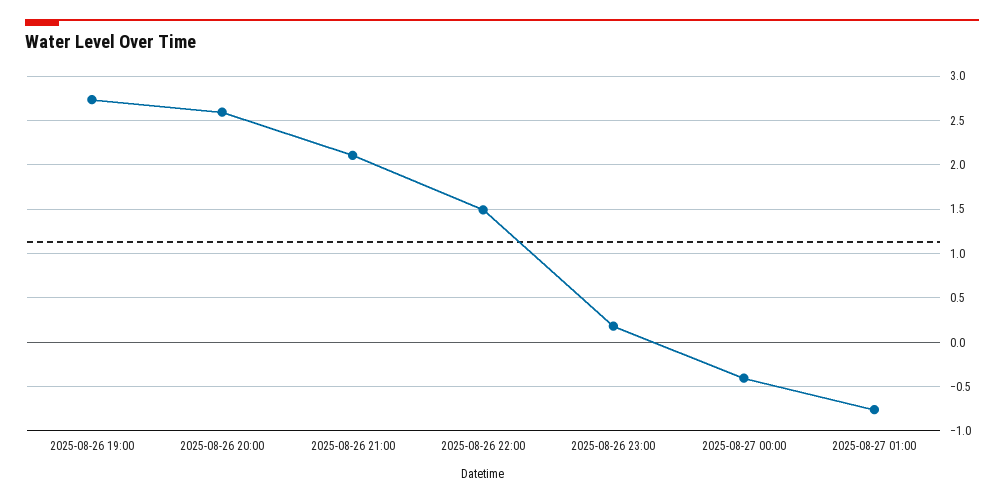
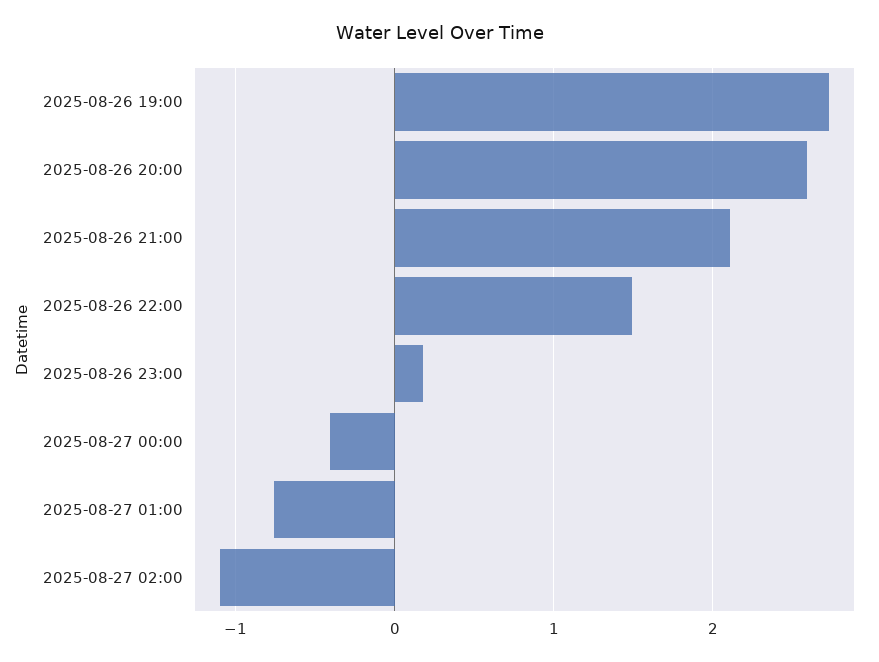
2025-08-27 02:00: none -> -1.1

